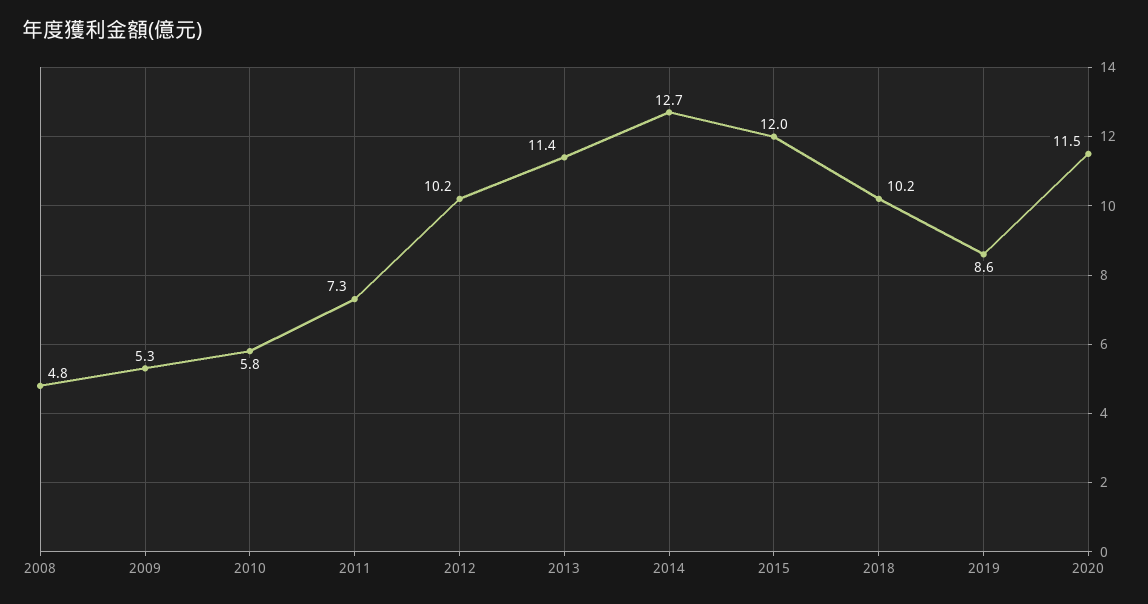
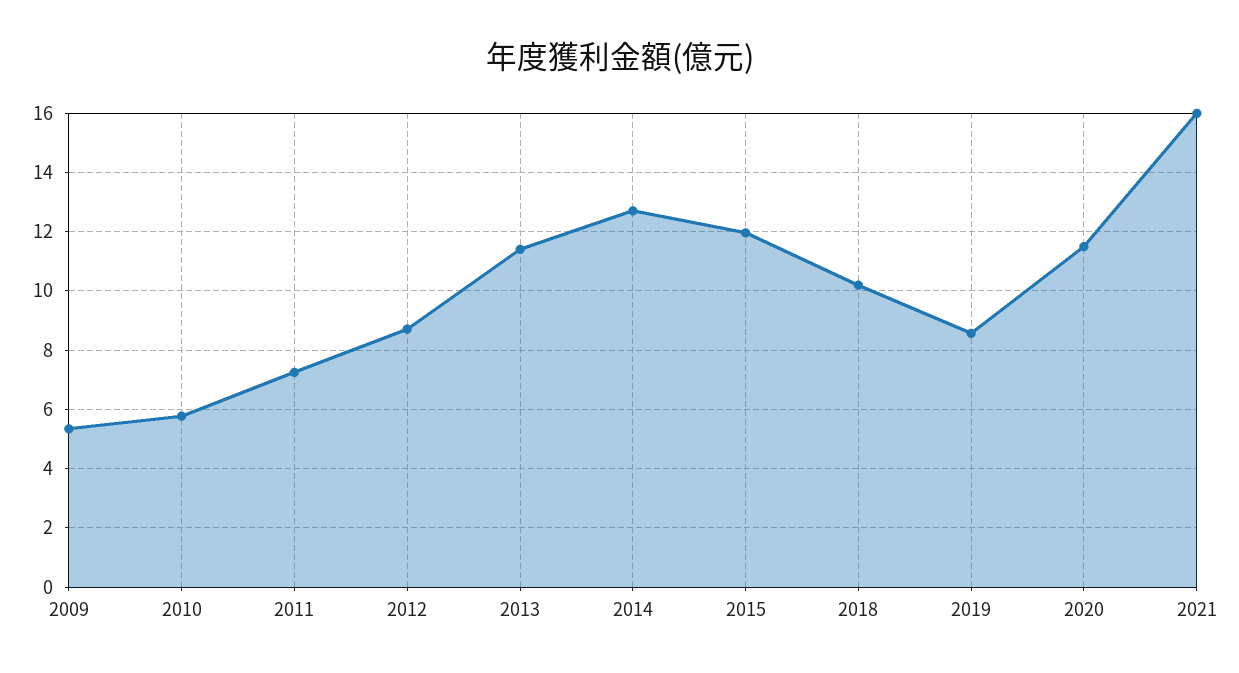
2008: 4.8 -> none
2012: 10.2 -> 8.75
2021: none -> 16

